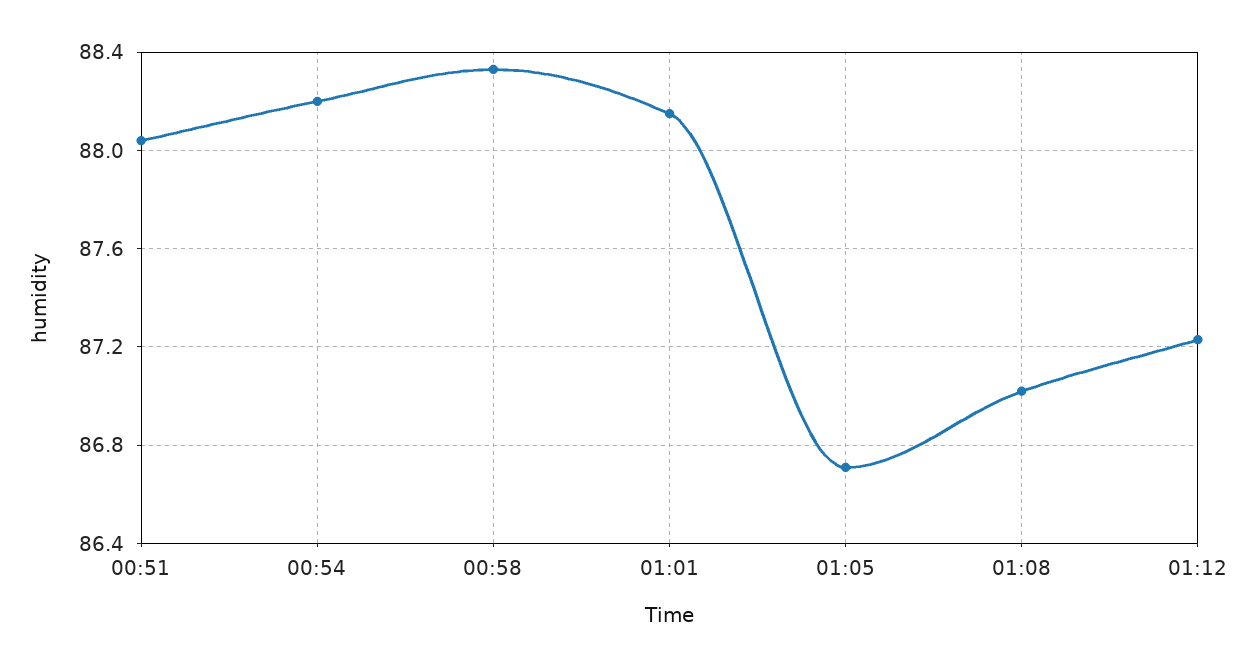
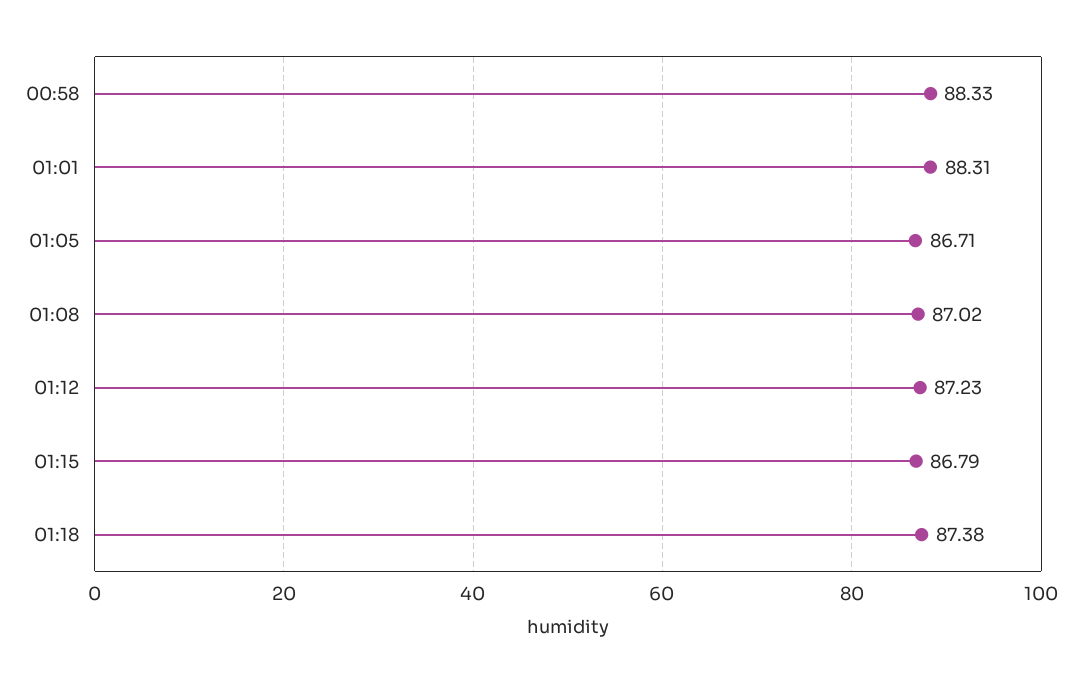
00:51: 88.05 -> none
00:54: 88.2 -> none
01:01: 88.15 -> 88.31
01:15: none -> 86.79
01:18: none -> 87.38

